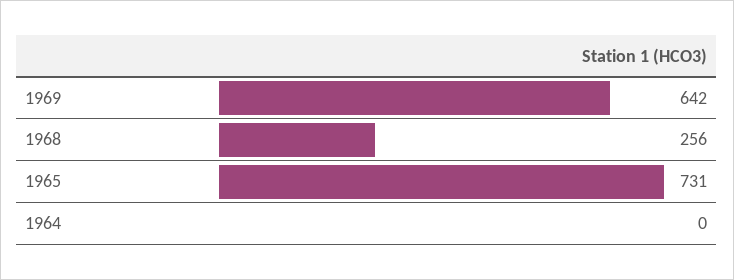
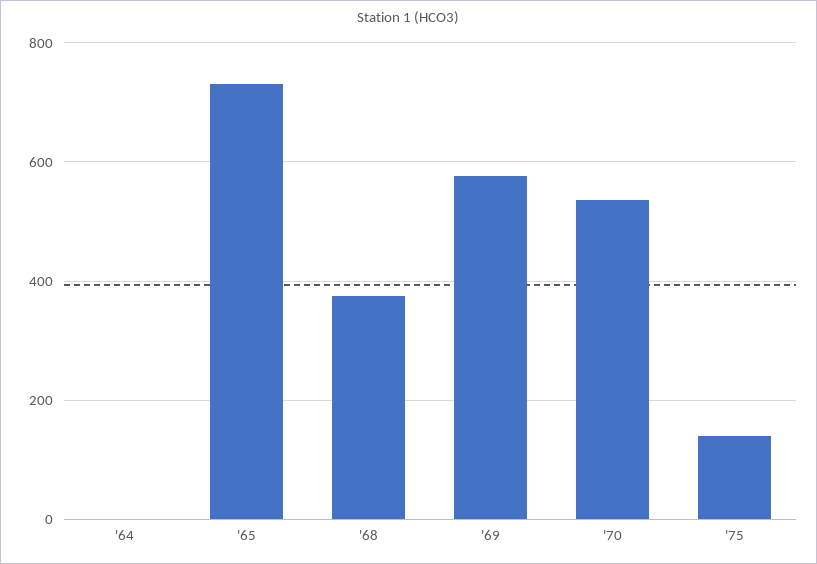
1969: 642 -> 580
1968: 256 -> 380
'70: none -> 540
'75: none -> 140

